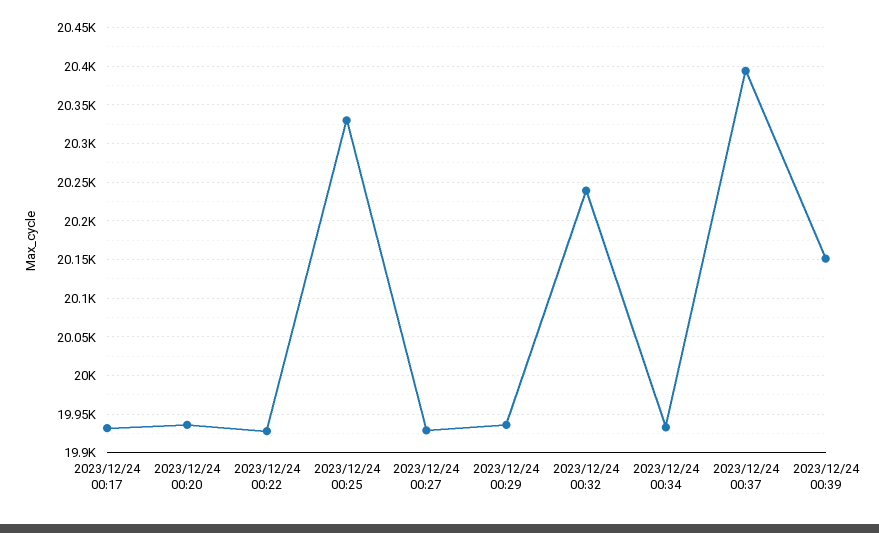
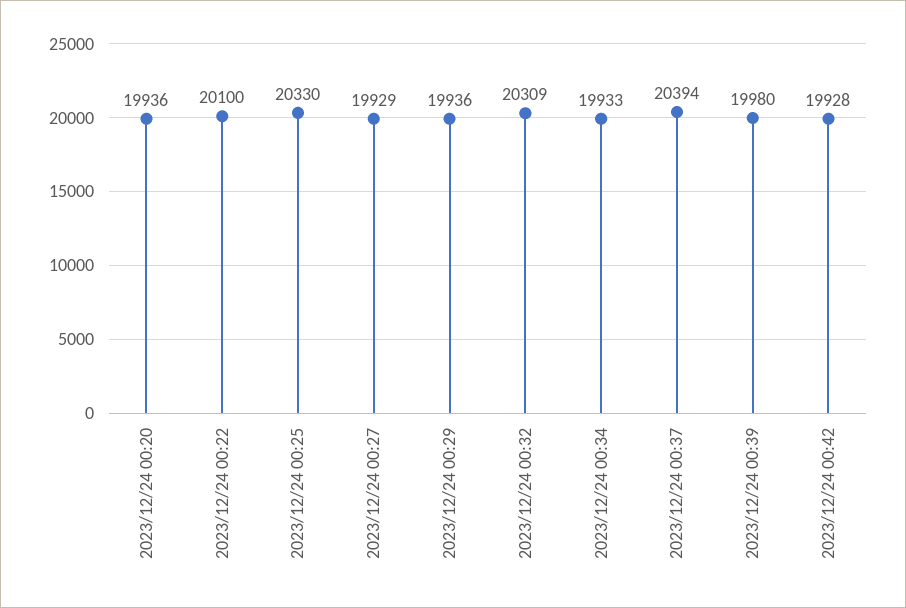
2023/12/24 00:17: 19930 -> none
2023/12/24 00:22: 19930 -> 20100
2023/12/24 00:32: 20240 -> 20309
2023/12/24 00:39: 20150 -> 19980
2023/12/24 00:42: none -> 19928

